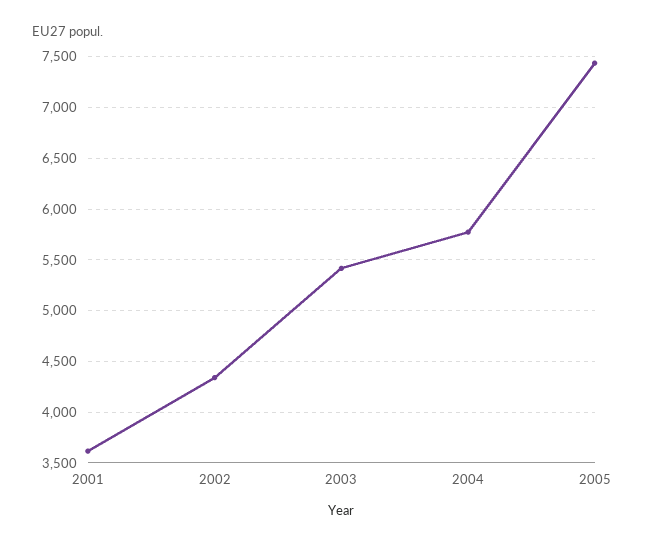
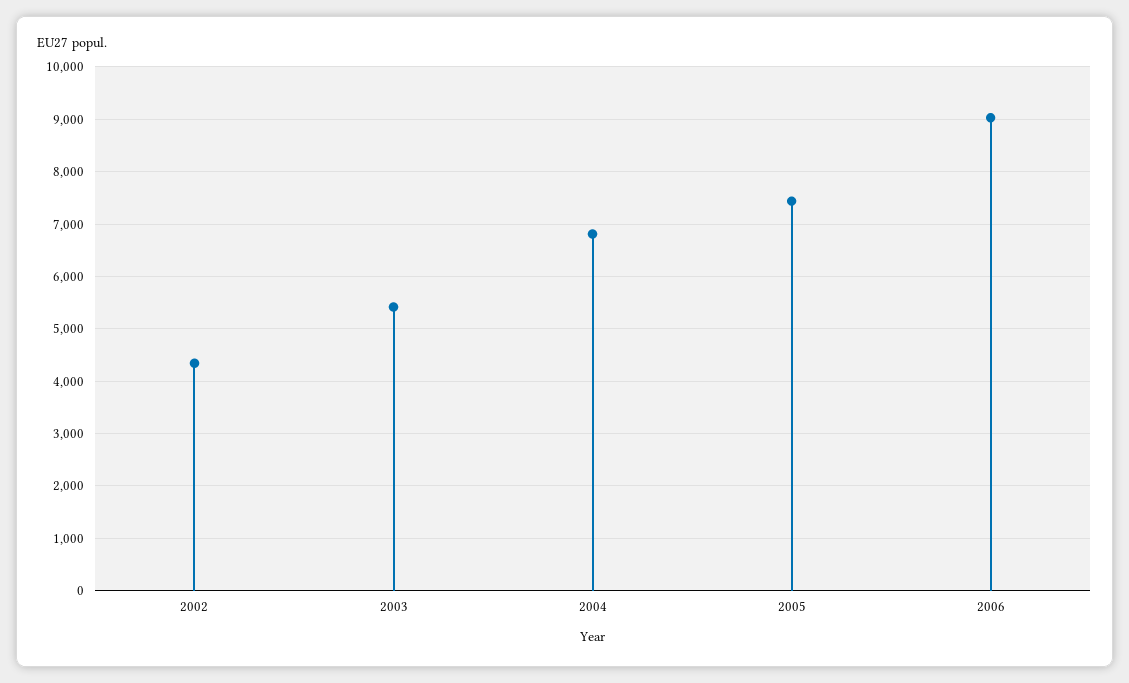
2001: 3600 -> none
2004: 5800 -> 6800
2006: none -> 9000

